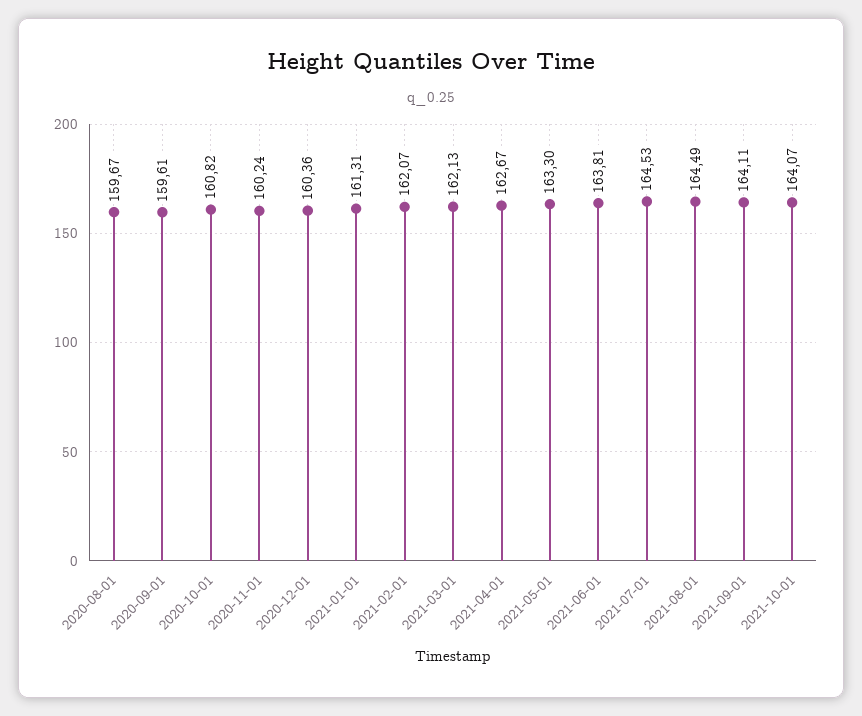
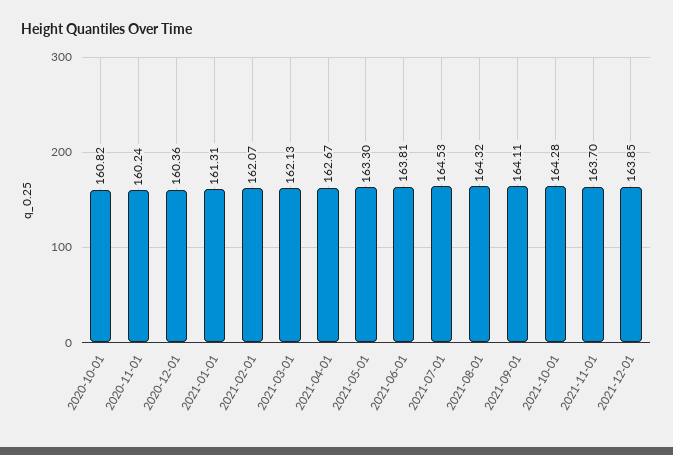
2020-08-01: 159.67 -> none
2020-09-01: 159.61 -> none
2021-08-01: 164.49 -> 164.32
2021-10-01: 164.07 -> 164.28
2021-11-01: none -> 163.7
2021-12-01: none -> 163.85

